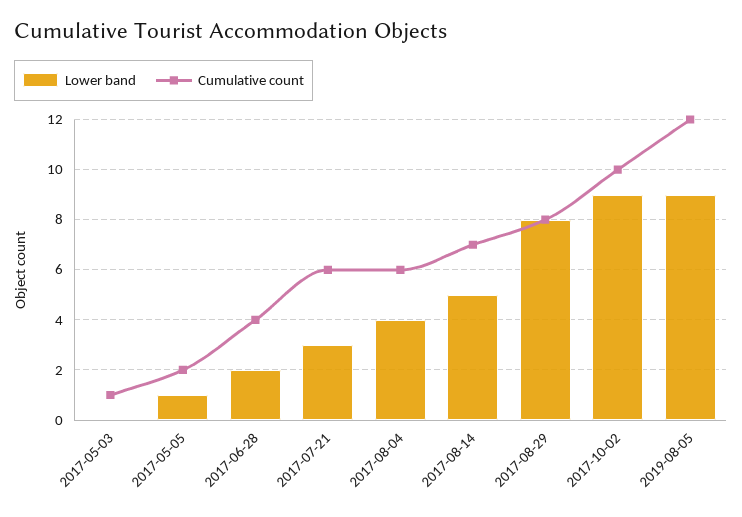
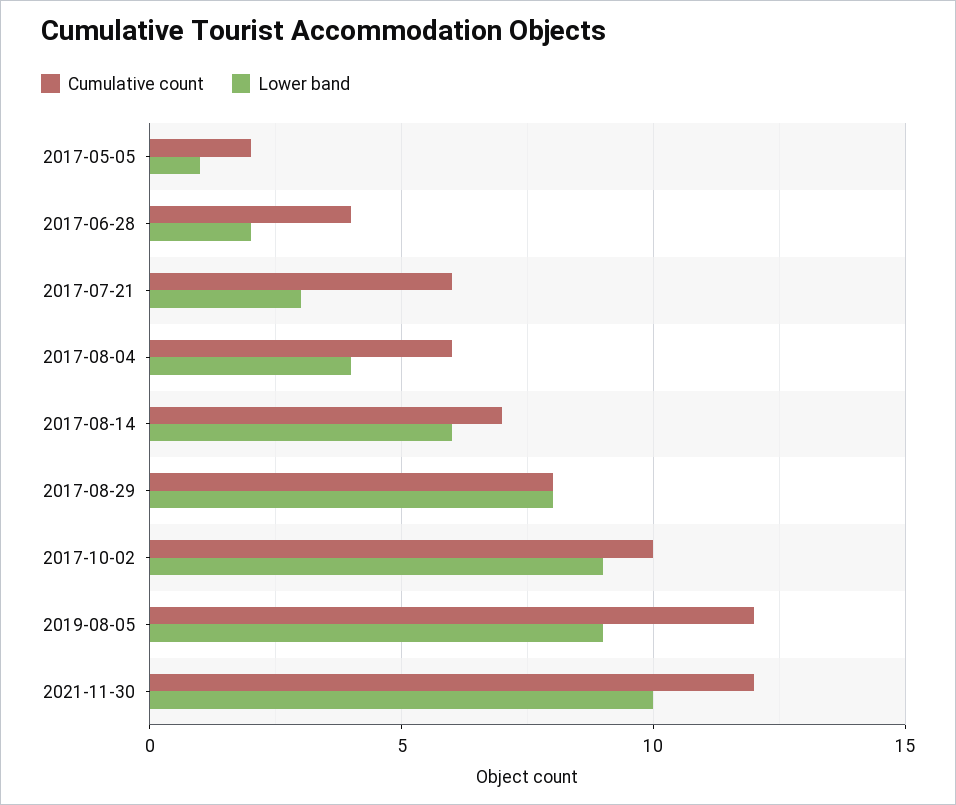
Lower band, 2017-05-03: 0 -> none
Cumulative count, 2017-05-03: 1 -> none
Lower band, 2017-08-14: 5 -> 6
Cumulative count, 2021-11-30: none -> 12
Lower band, 2021-11-30: none -> 10

